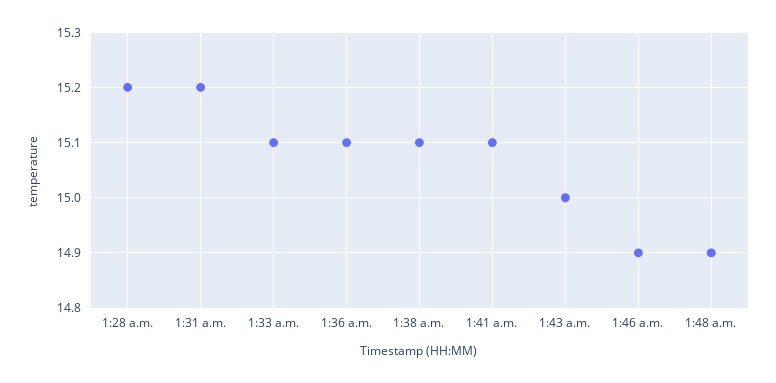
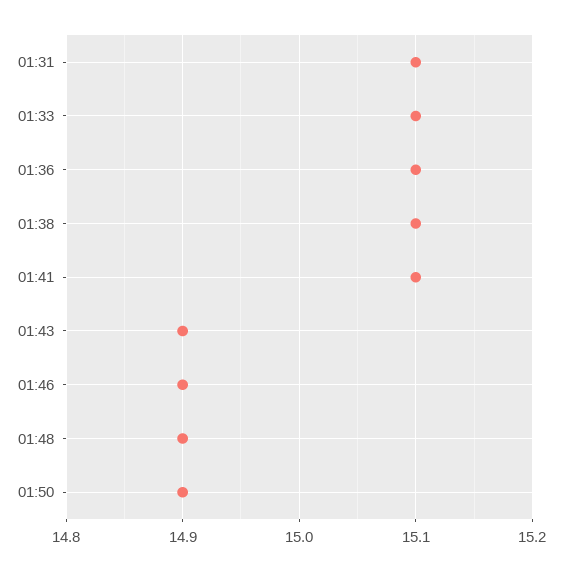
1:28 a.m.: 15.2 -> none
1:31 a.m.: 15.2 -> 15.1
1:43 a.m.: 15 -> 14.9
01:50: none -> 14.9

